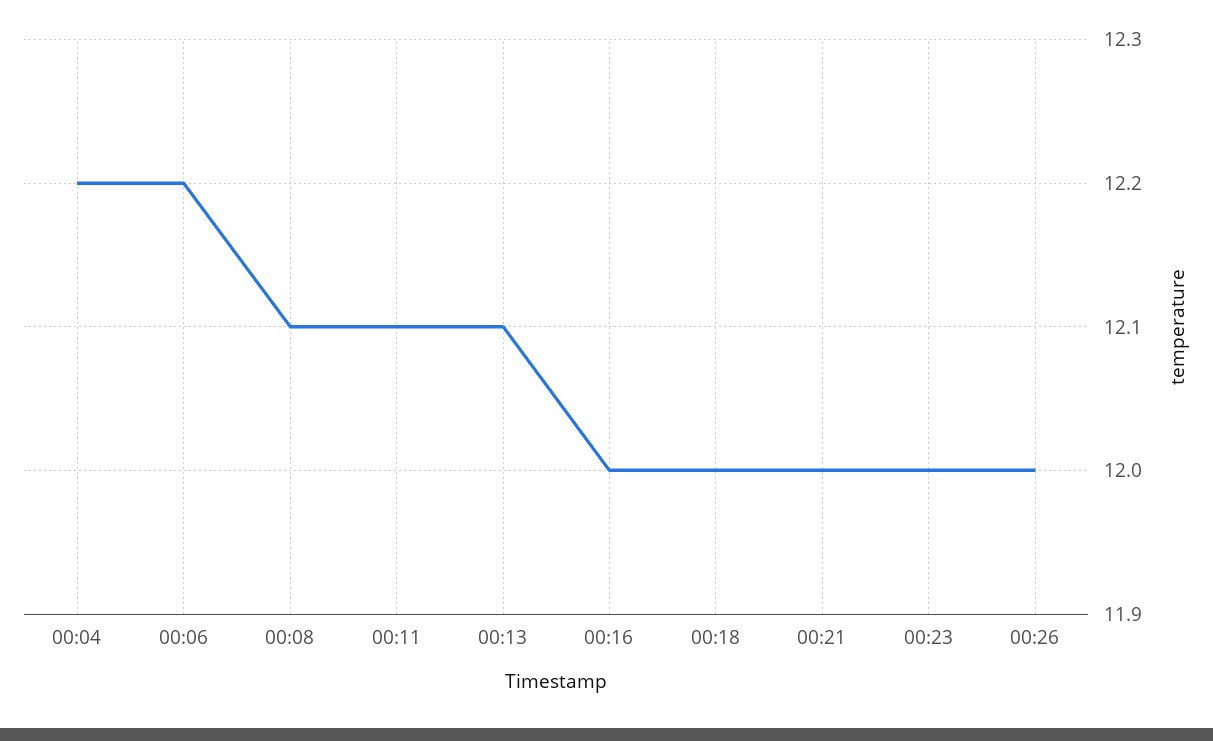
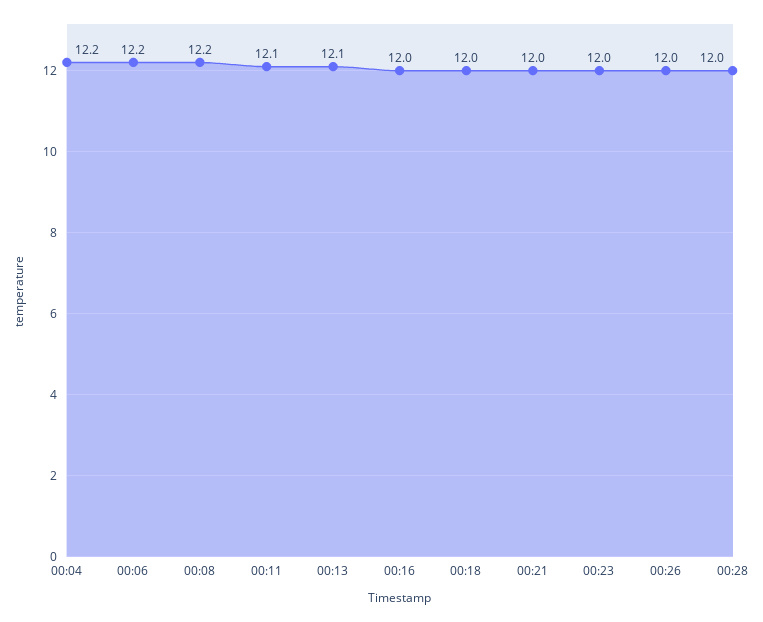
00:08: 12.1 -> 12.2
00:28: none -> 12

